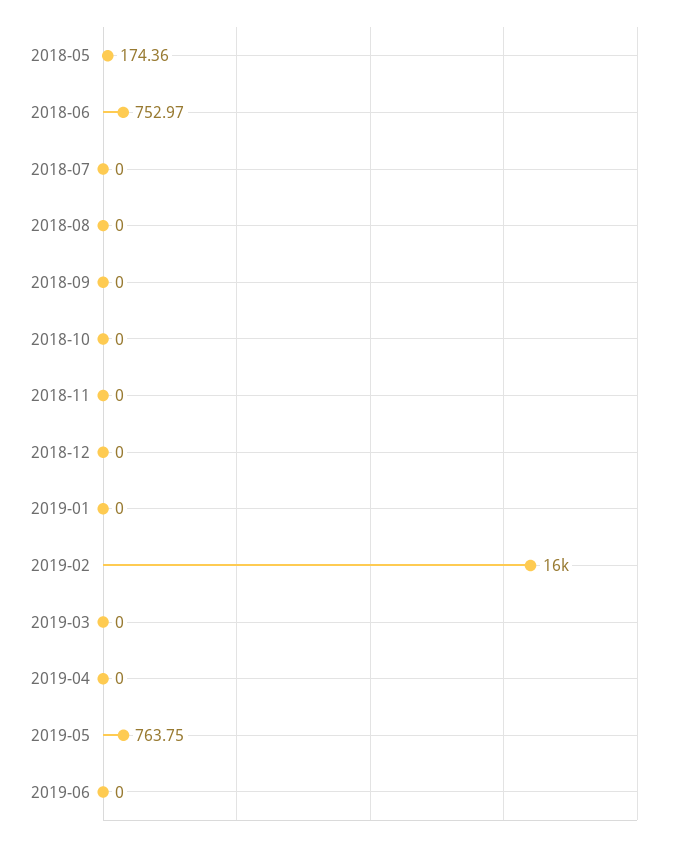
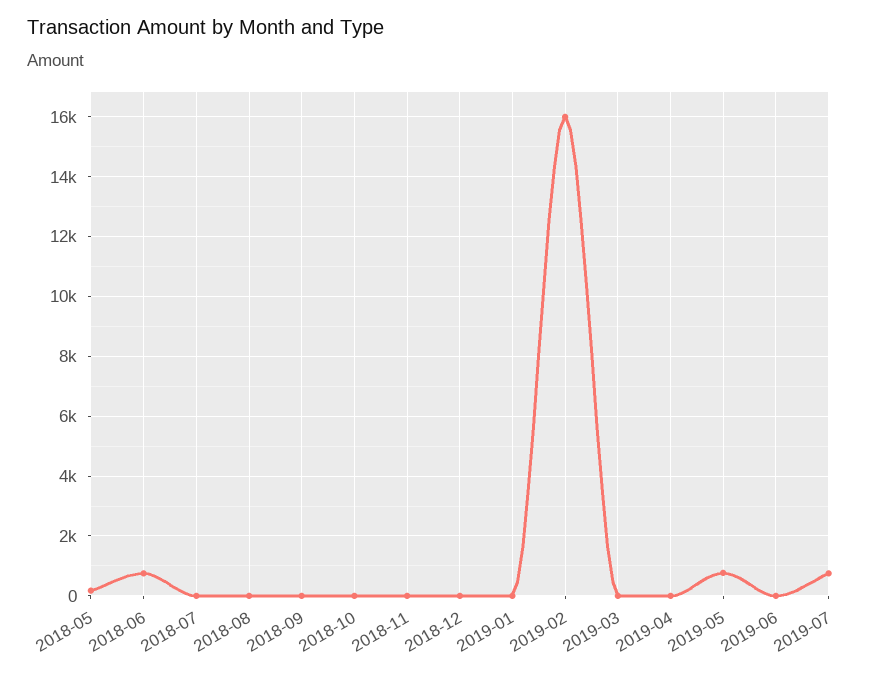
2019-07: none -> 750

